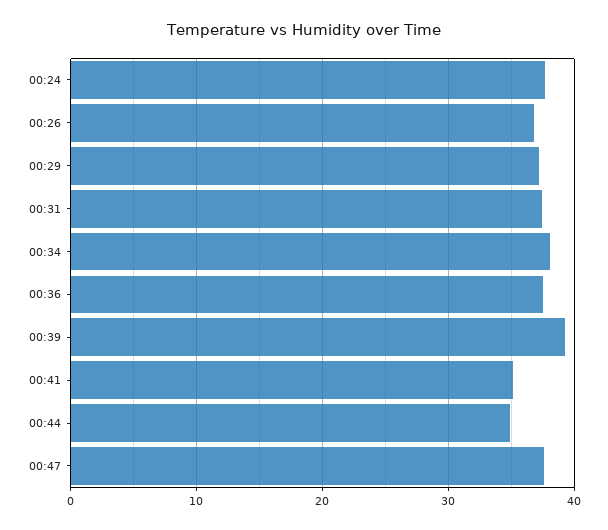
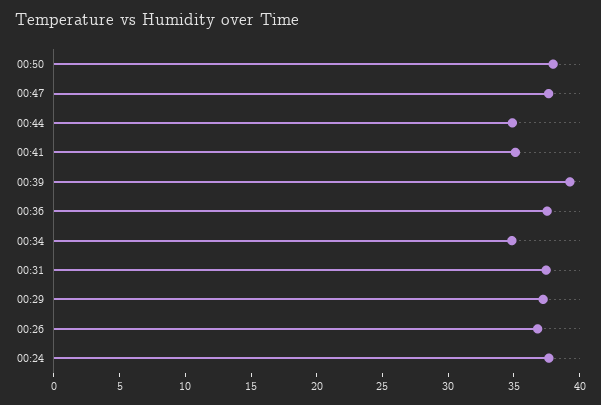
00:34: 38 -> 35
00:50: none -> 38

